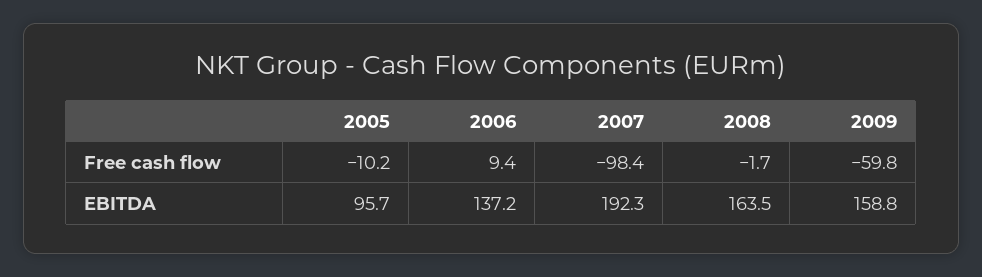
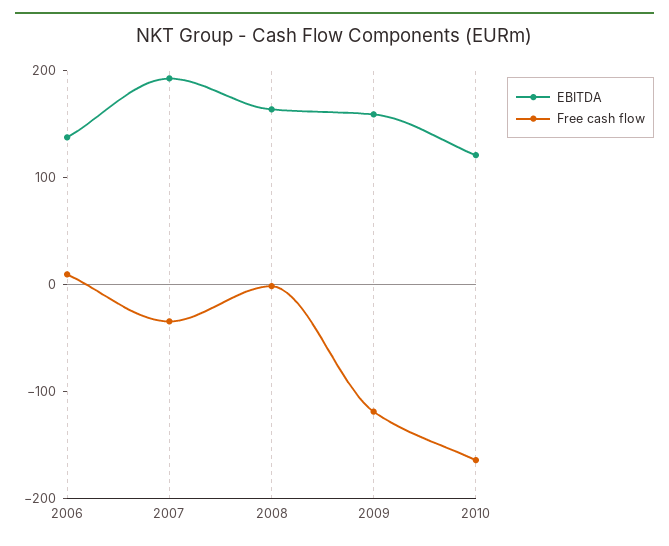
Free cash flow, 2005: -10.2 -> none
Free cash flow, 2007: -98.4 -> -40
Free cash flow, 2009: -59.8 -> -120
EBITDA, 2005: 95.7 -> none
EBITDA, 2010: none -> 120
Free cash flow, 2010: none -> -160

